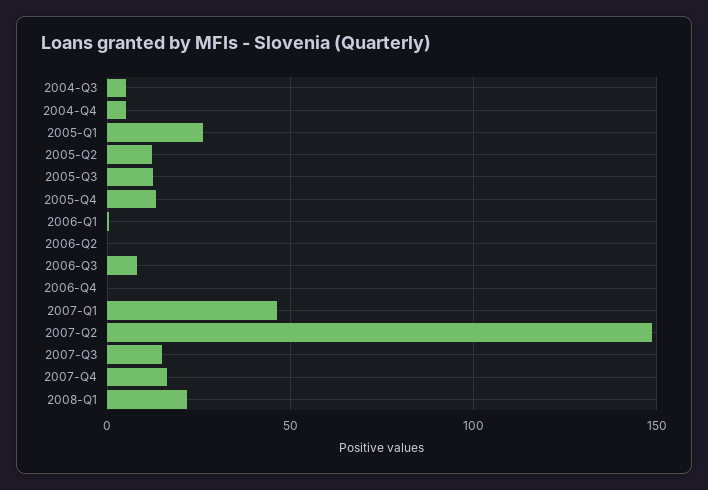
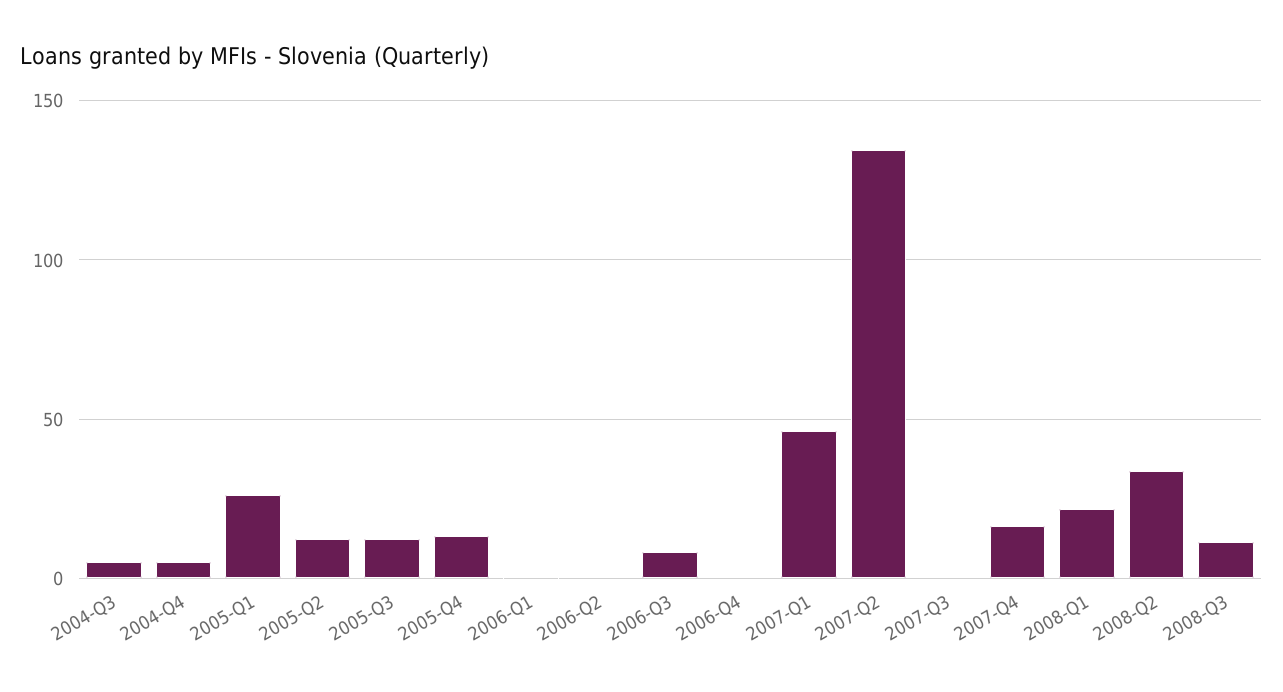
2007-Q2: 150 -> 135
2007-Q3: 15 -> 0
2008-Q2: none -> 35
2008-Q3: none -> 10

